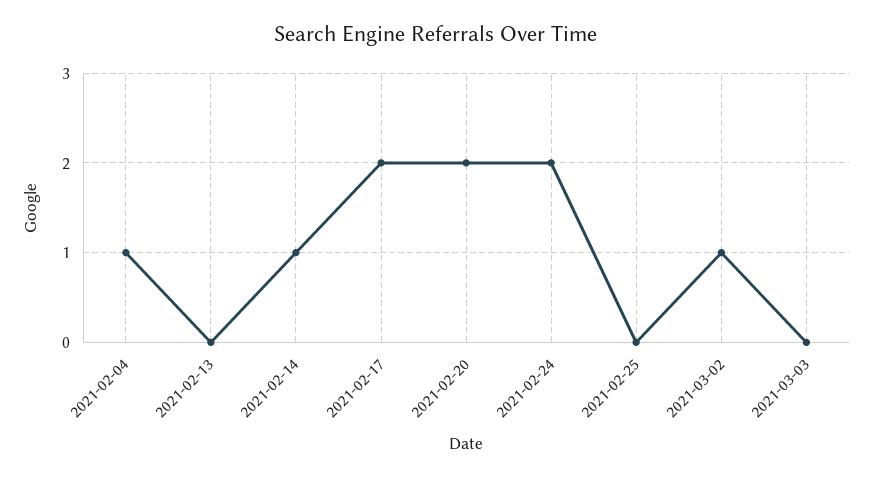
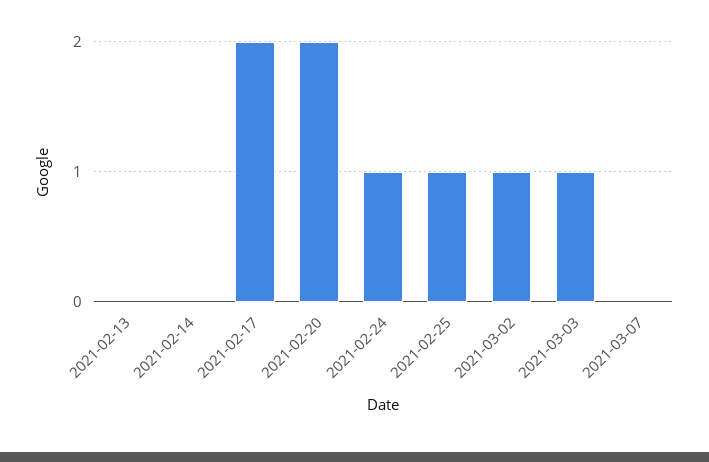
2021-02-04: 1 -> none
2021-02-14: 1 -> 0
2021-02-24: 2 -> 1
2021-02-25: 0 -> 1
2021-03-03: 0 -> 1
2021-03-07: none -> 0

